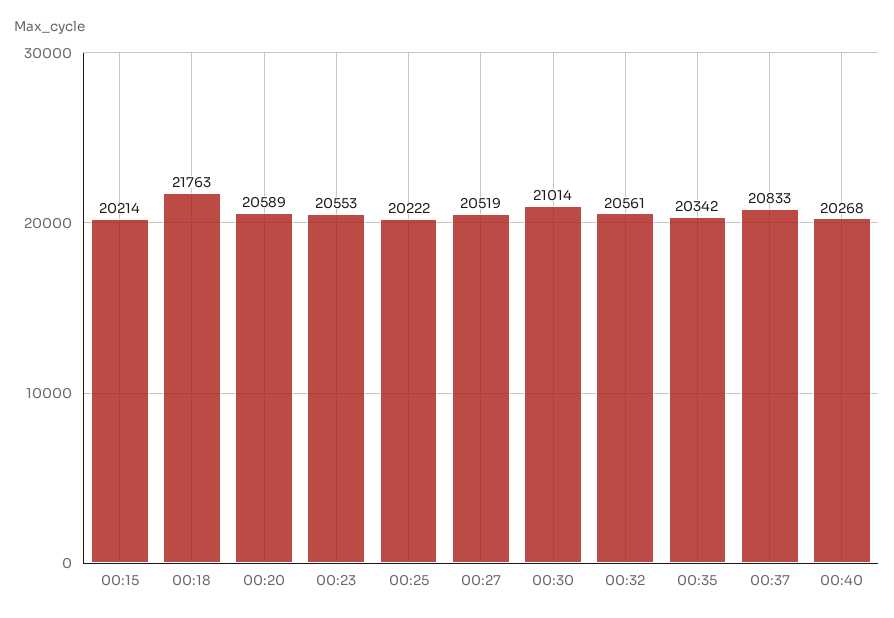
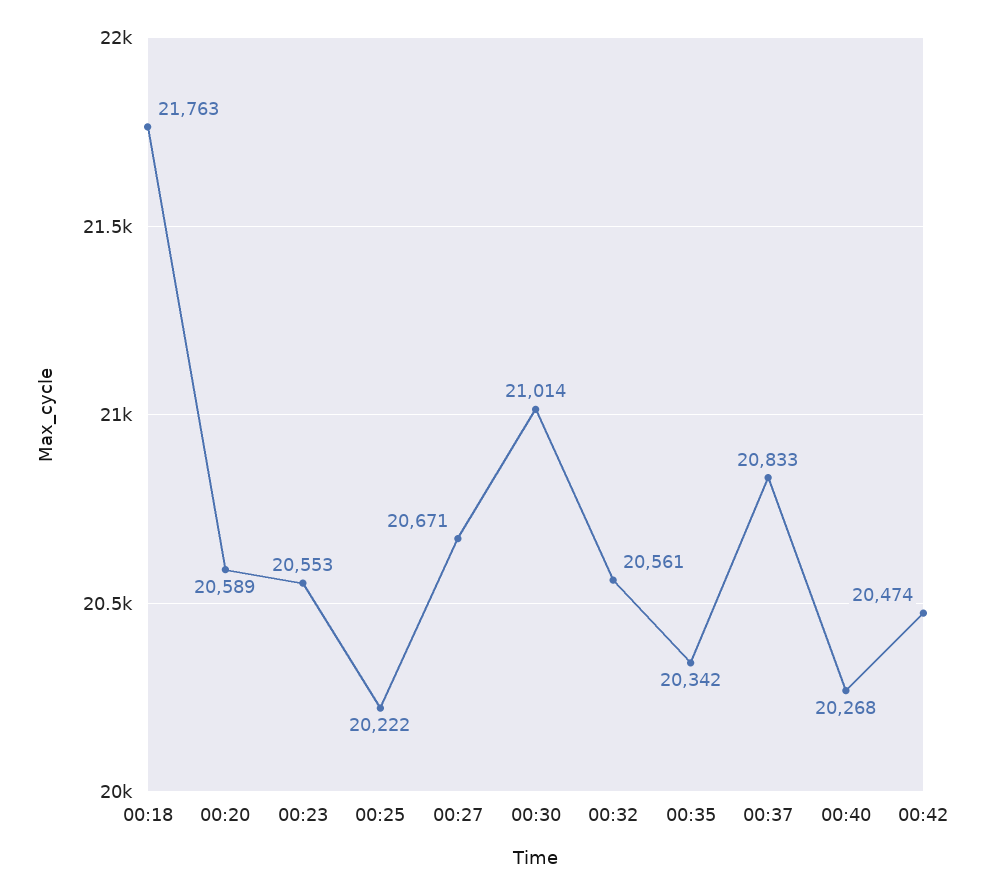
00:15: 20214 -> none
00:27: 20519 -> 20671
00:42: none -> 20474

